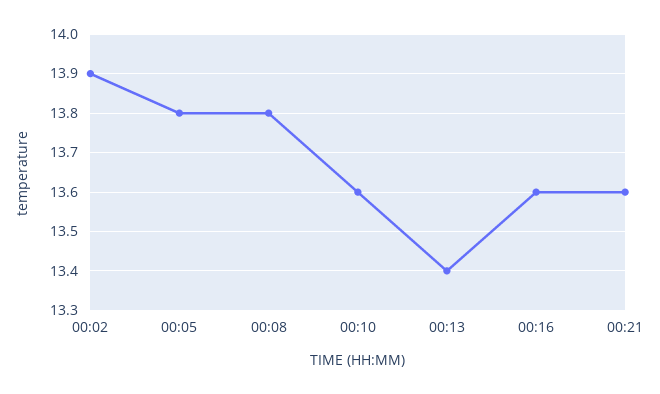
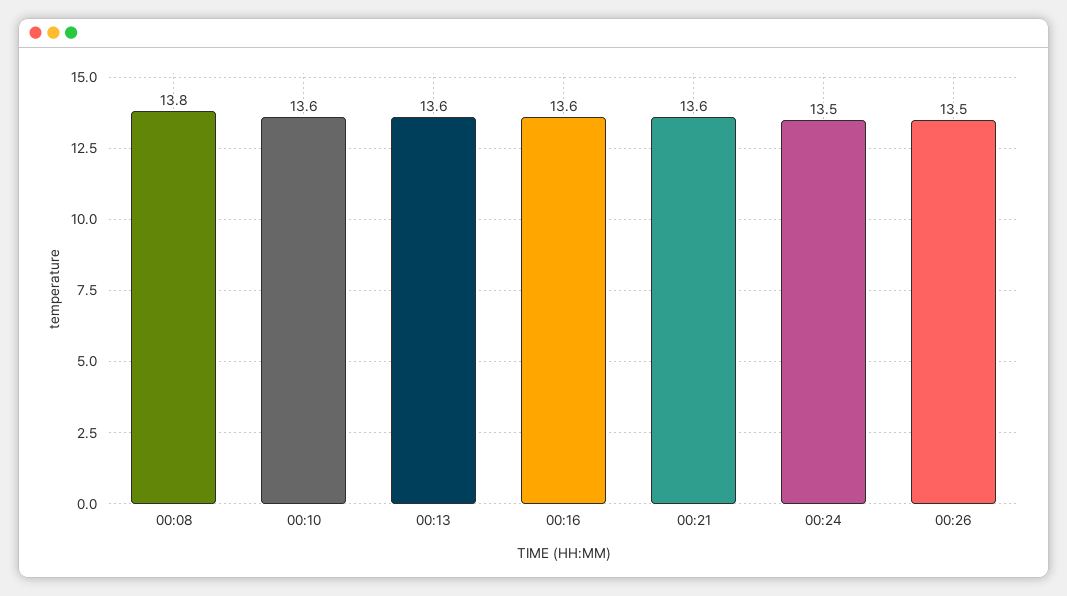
00:02: 13.9 -> none
00:05: 13.8 -> none
00:13: 13.4 -> 13.6
00:24: none -> 13.5
00:26: none -> 13.5

